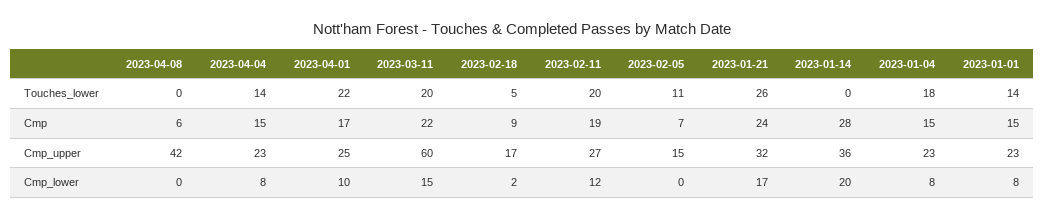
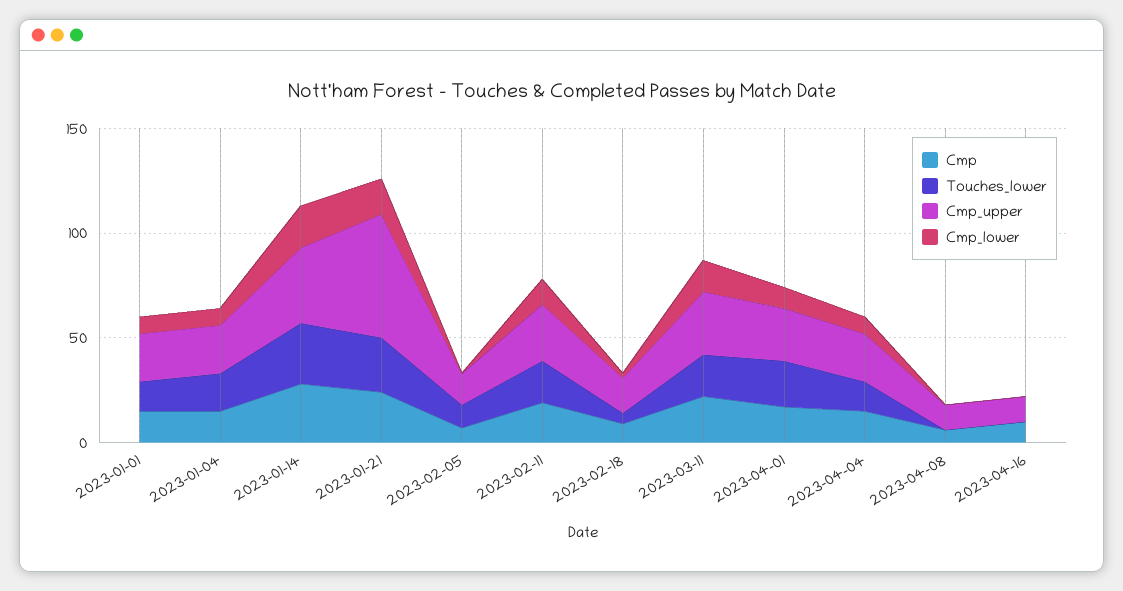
Touches_lower, 2023-01-14: 0 -> 30
Cmp_upper, 2023-04-08: 42 -> 10
Cmp_upper, 2023-03-11: 60 -> 30
Cmp_upper, 2023-01-21: 32 -> 60
Cmp, 2023-04-16: none -> 10
Touches_lower, 2023-04-16: none -> 0
Cmp_upper, 2023-04-16: none -> 10
Cmp_lower, 2023-04-16: none -> 0

